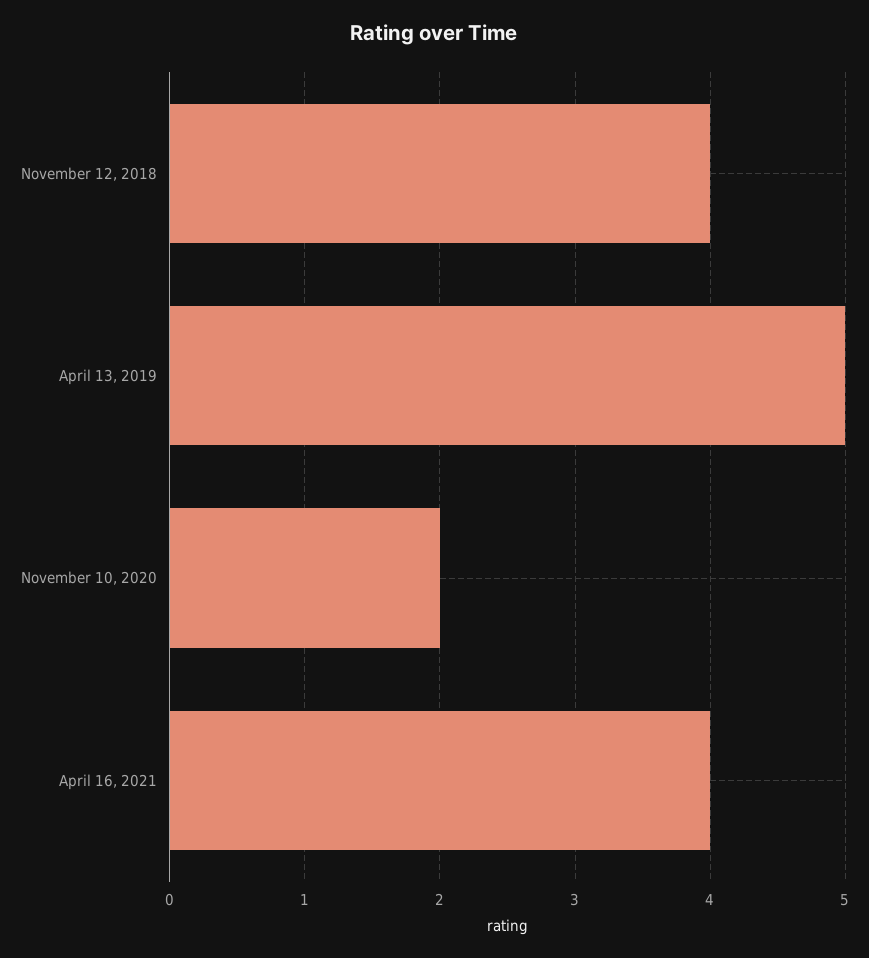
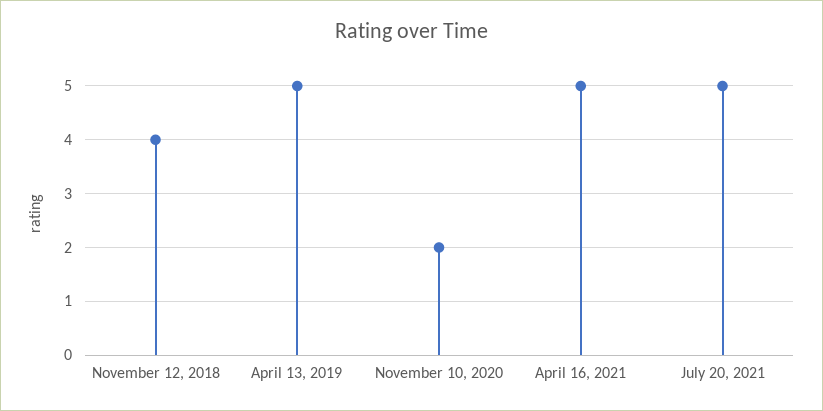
April 16, 2021: 4 -> 5
July 20, 2021: none -> 5

